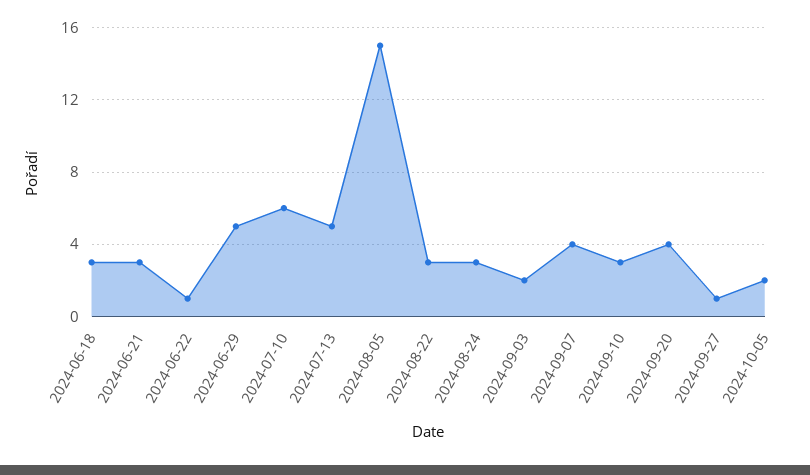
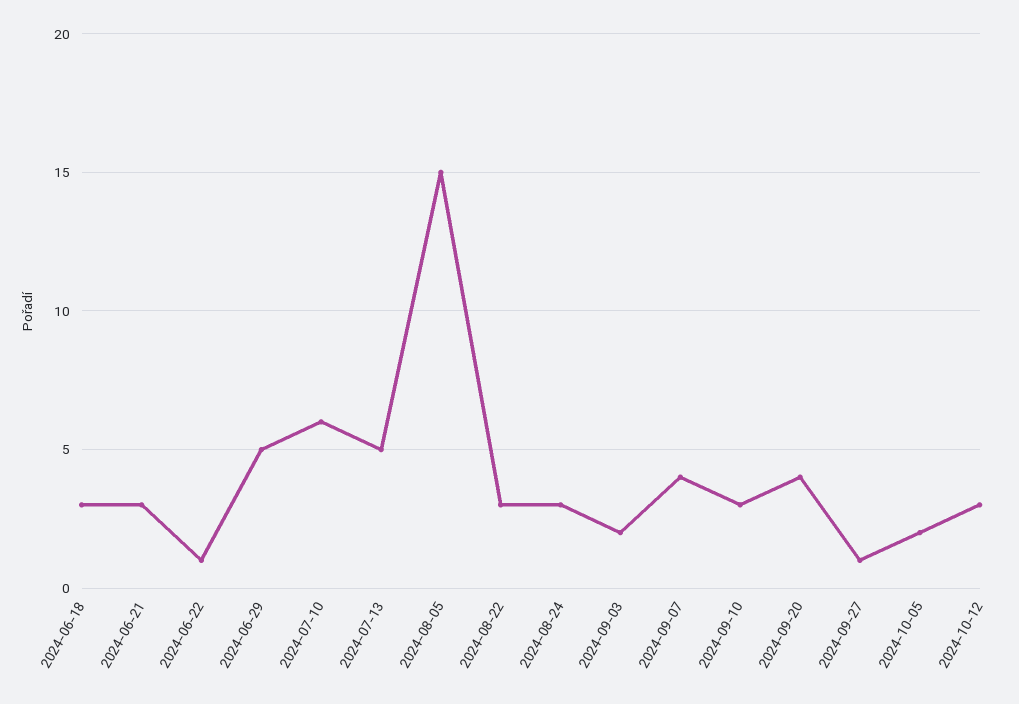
2024-10-12: none -> 3

